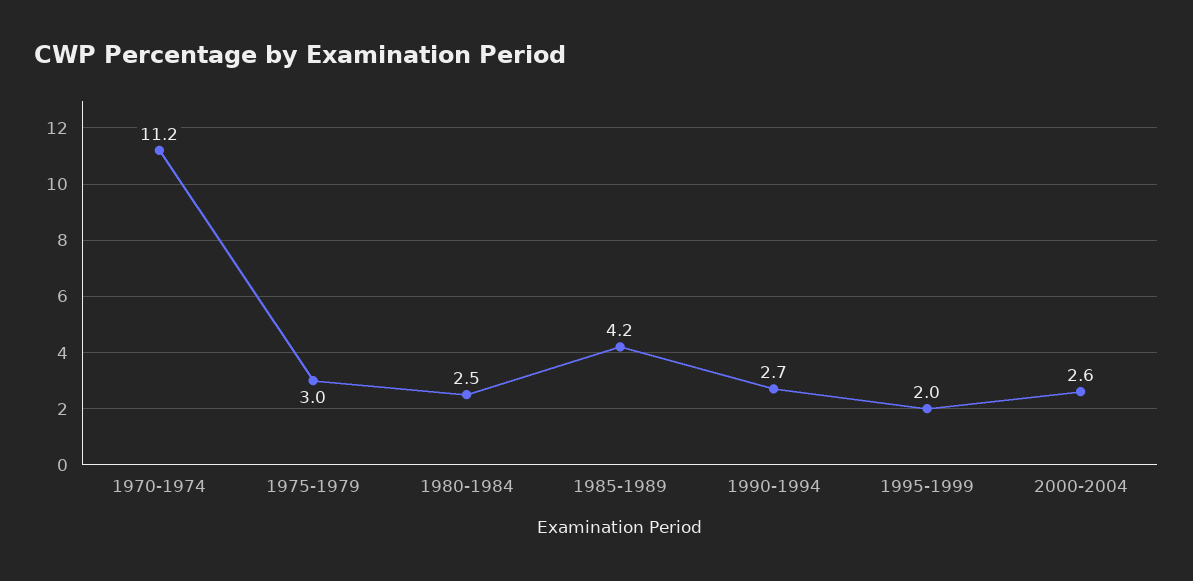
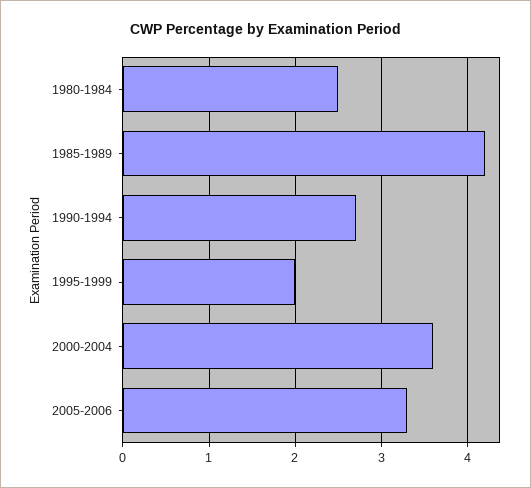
1970-1974: 11.2 -> none
1975-1979: 3 -> none
2000-2004: 2.6 -> 3.6
2005-2006: none -> 3.3

